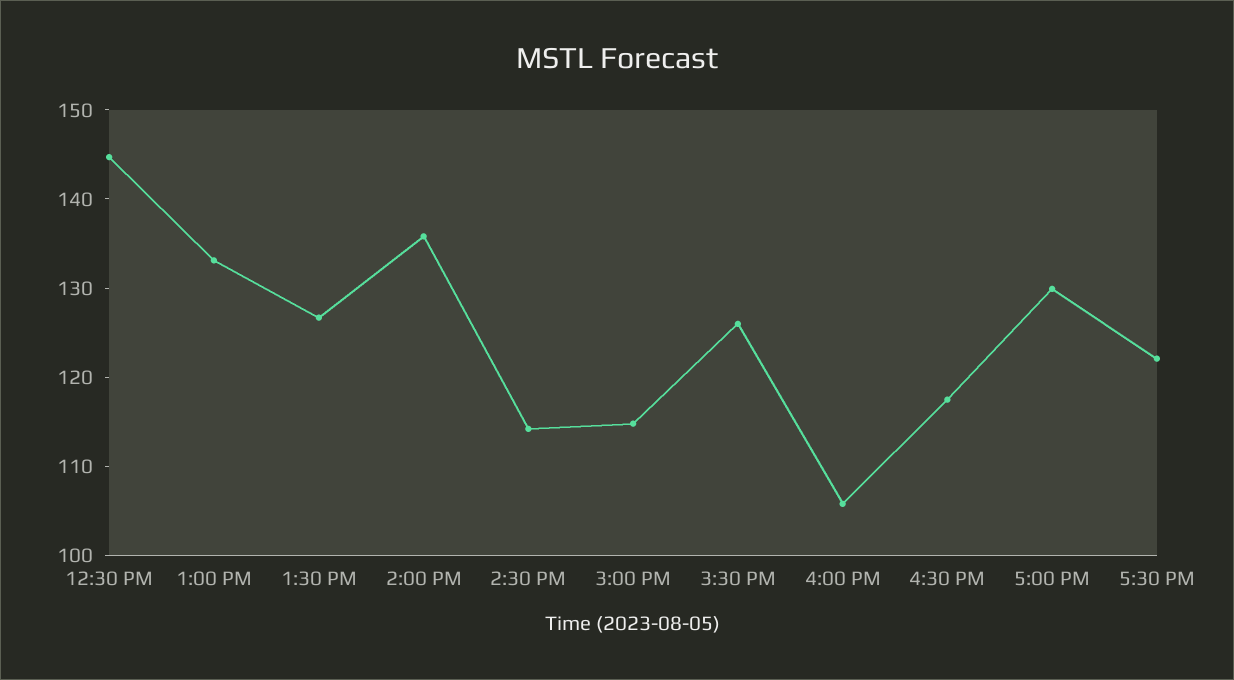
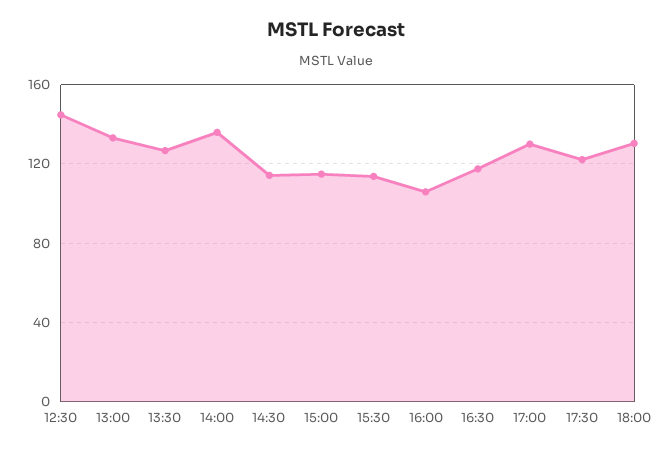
3:30 PM: 126 -> 115
18:00: none -> 130

